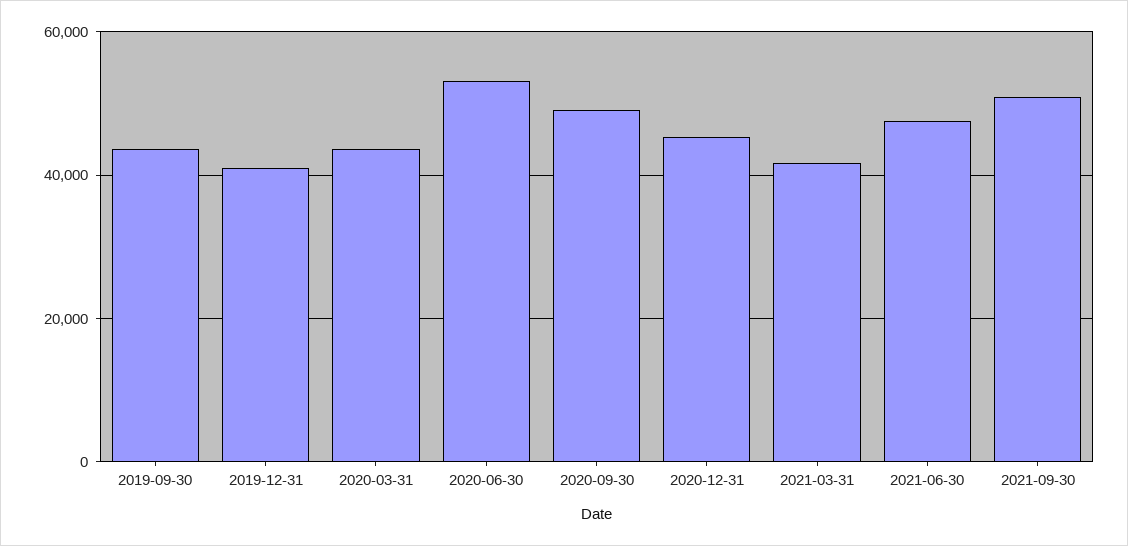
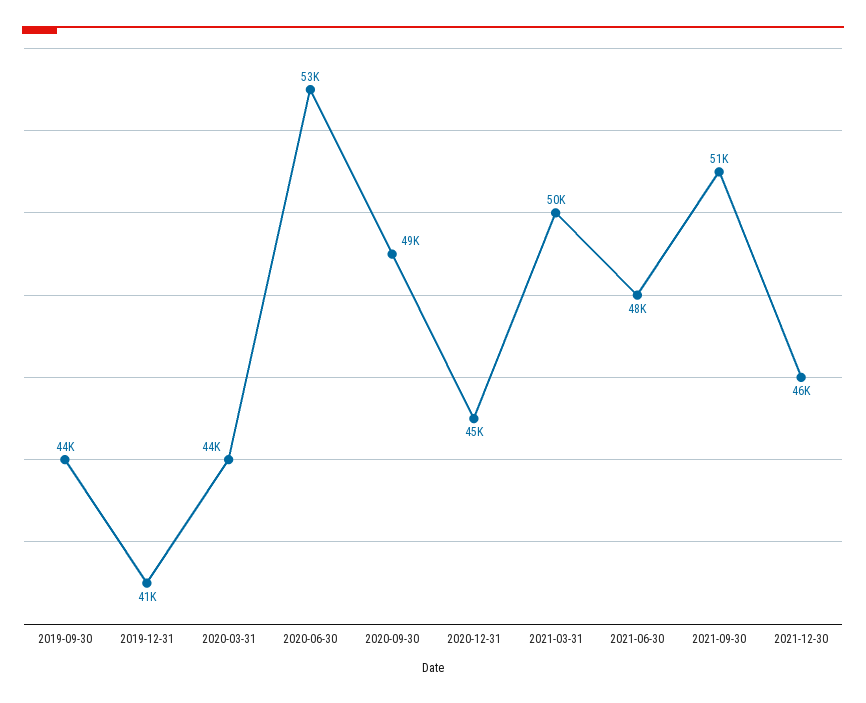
2021-03-31: 42000 -> 50000
2021-12-30: none -> 46000

